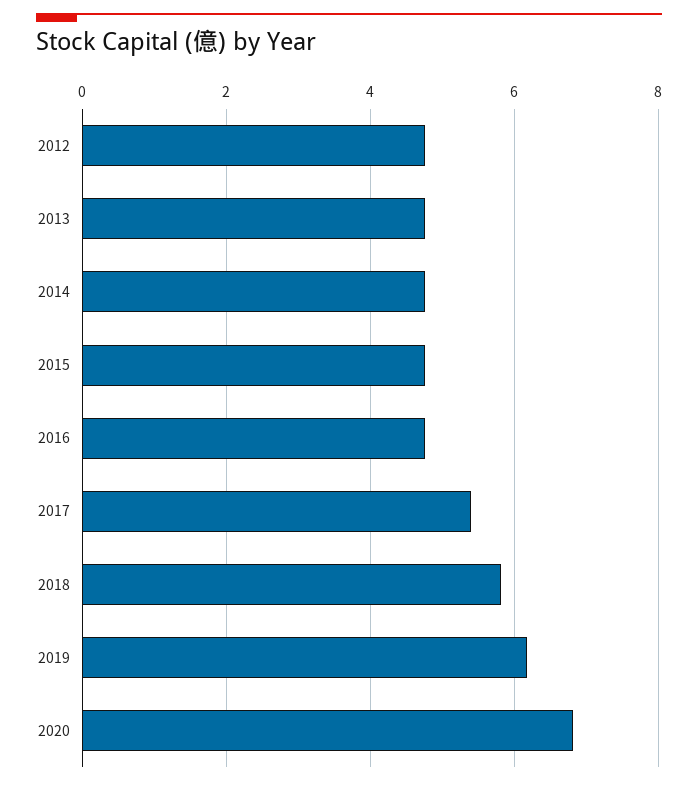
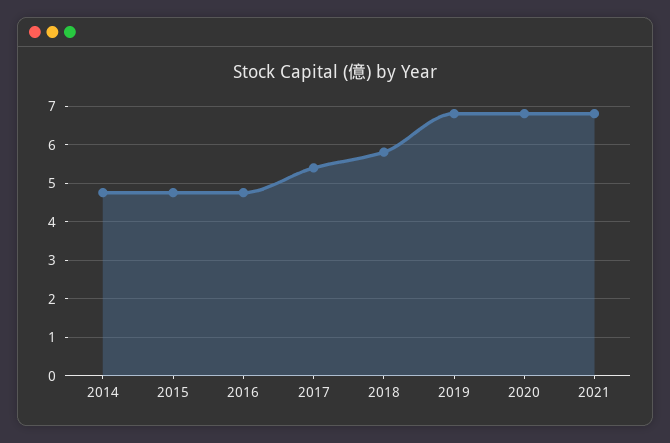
2012: 4.8 -> none
2013: 4.8 -> none
2019: 6.2 -> 6.8
2021: none -> 6.8

